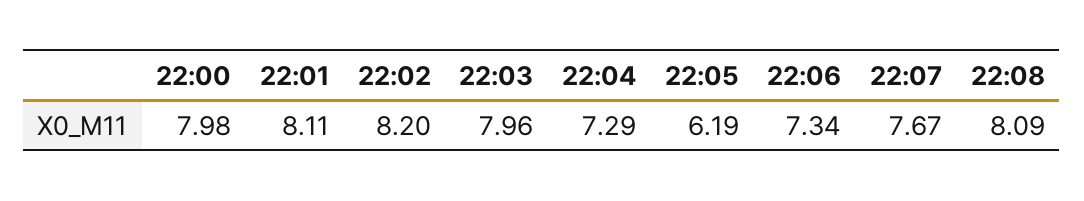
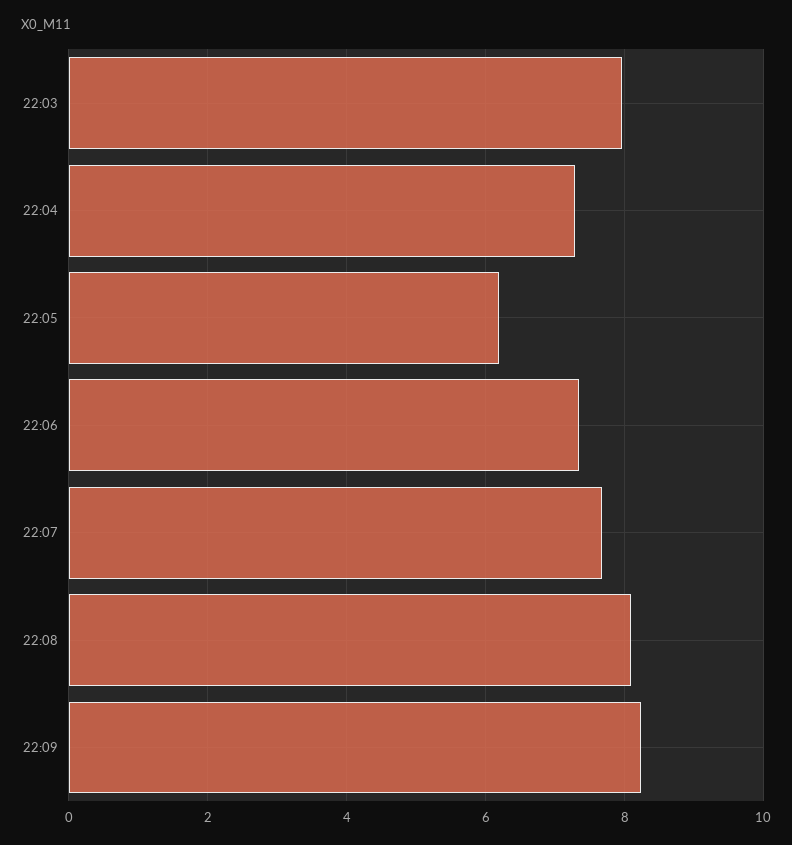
22:00: 7.98 -> none
22:01: 8.11 -> none
22:02: 8.2 -> none
22:09: none -> 8.2

